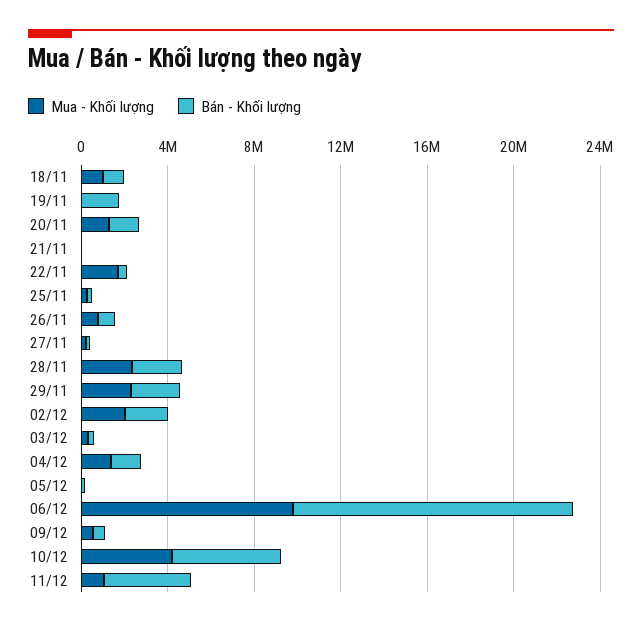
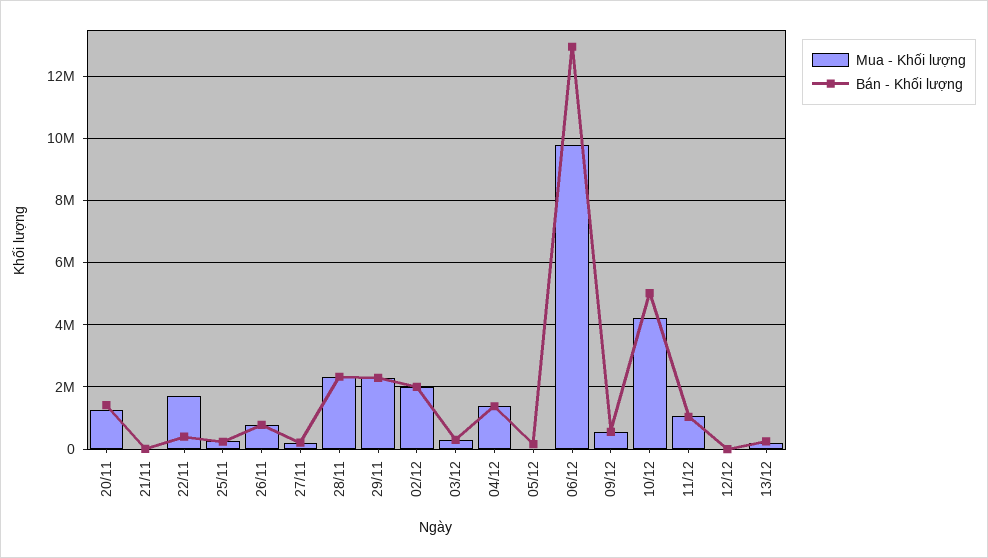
Mua - Khối lượng, 18/11: 1000000 -> none
Bán - Khối lượng, 18/11: 1000000 -> none
Mua - Khối lượng, 19/11: 0 -> none
Bán - Khối lượng, 19/11: 2000000 -> none
Bán - Khối lượng, 11/12: 4000000 -> 1000000
Mua - Khối lượng, 12/12: none -> 0
Bán - Khối lượng, 12/12: none -> 0
Mua - Khối lượng, 13/12: none -> 200000
Bán - Khối lượng, 13/12: none -> 200000

